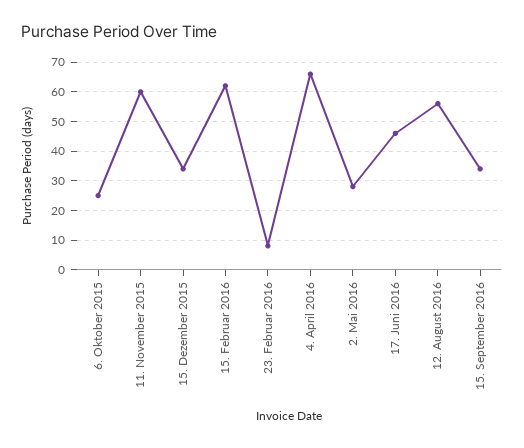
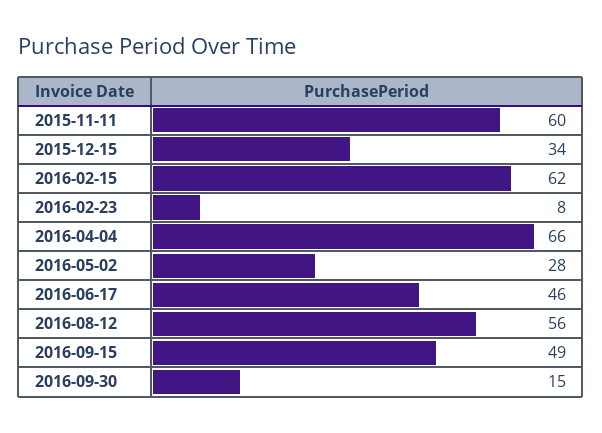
6. Oktober 2015: 25 -> none
15. September 2016: 35 -> 49
2016-09-30: none -> 15

